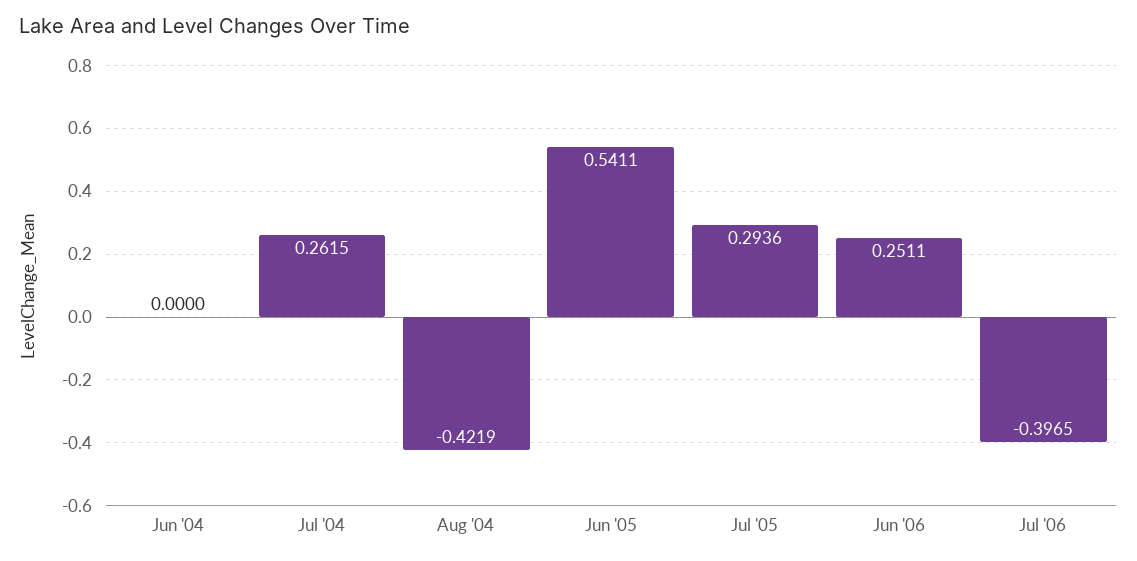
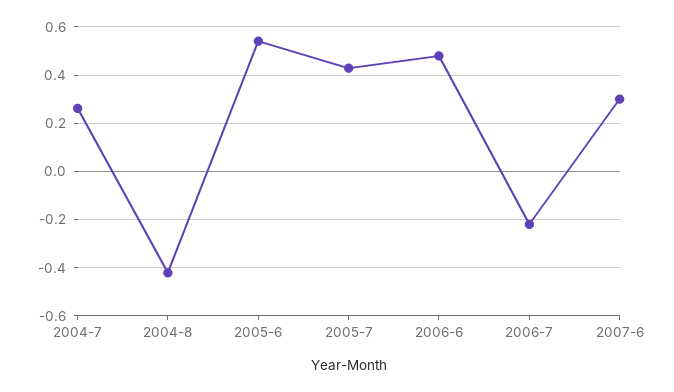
Jun '04: 0 -> none
Jul '05: 0.2936 -> 0.425
Jun '06: 0.2511 -> 0.475
Jul '06: -0.3965 -> -0.225
2007-6: none -> 0.3

